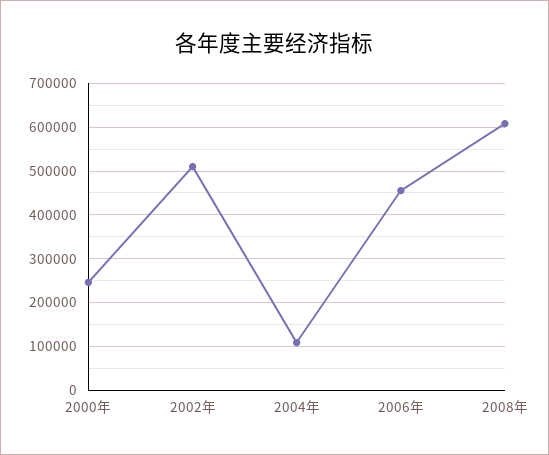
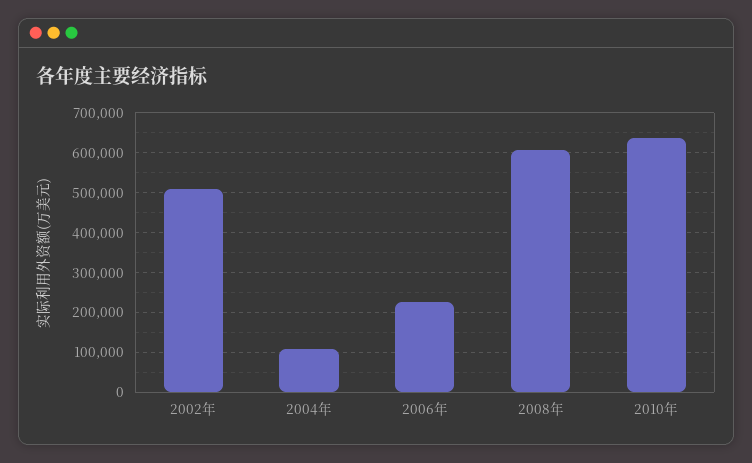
2000年: 240000 -> none
2006年: 460000 -> 220000
2010年: none -> 640000

